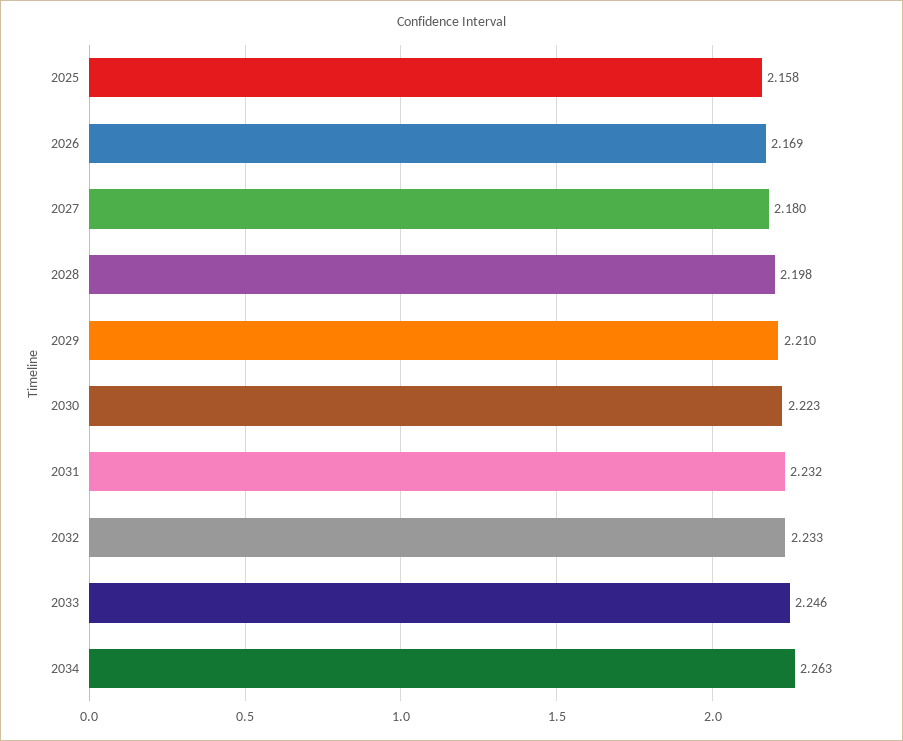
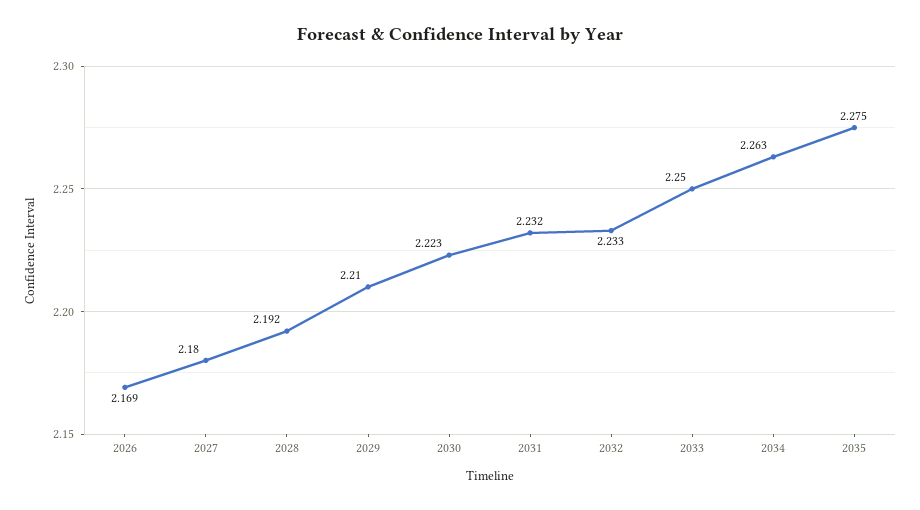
2025: 2.158 -> none
2028: 2.198 -> 2.192
2033: 2.246 -> 2.25
2035: none -> 2.275

